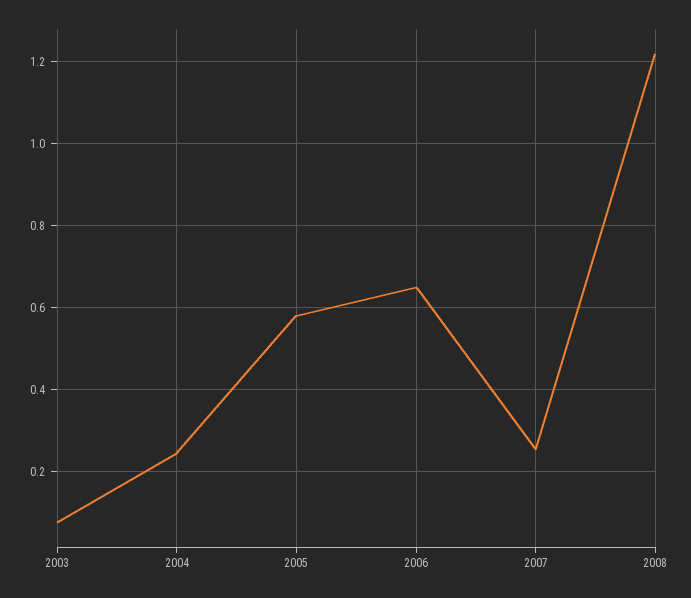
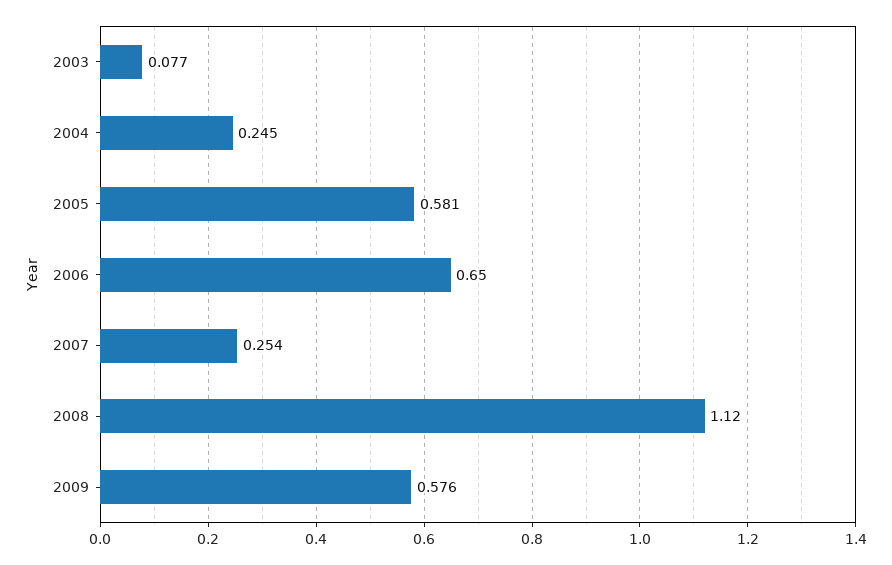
2008: 1.22 -> 1.12
2009: none -> 0.576

